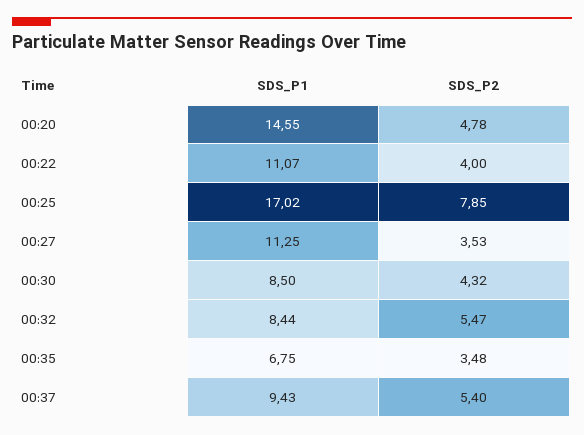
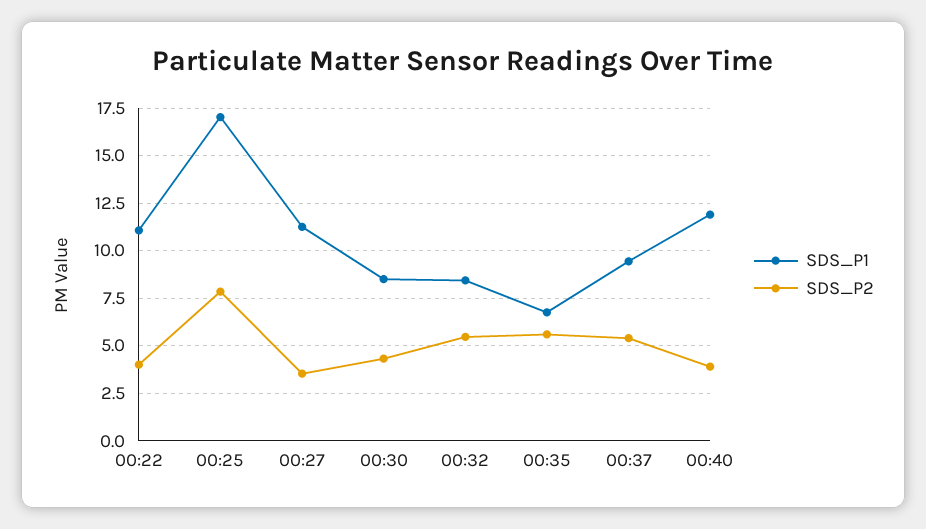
SDS_P1, 00:20: 14.55 -> none
SDS_P2, 00:20: 4.78 -> none
SDS_P2, 00:35: 3.48 -> 5.5
SDS_P1, 00:40: none -> 12
SDS_P2, 00:40: none -> 4

